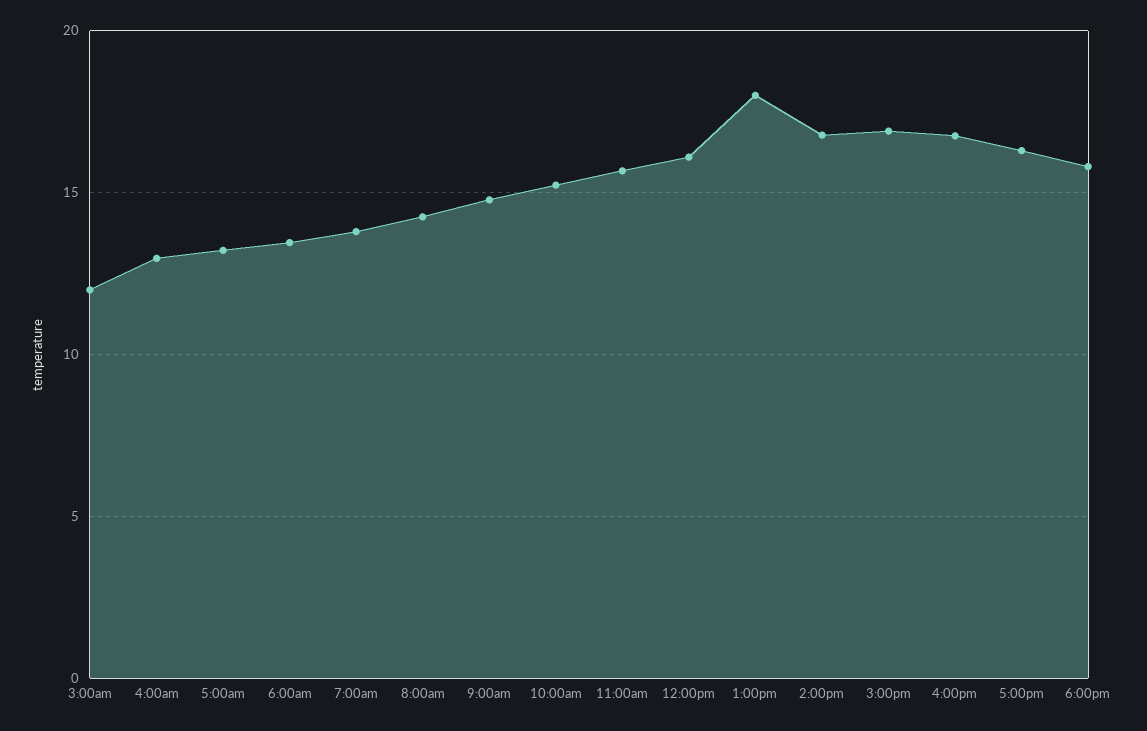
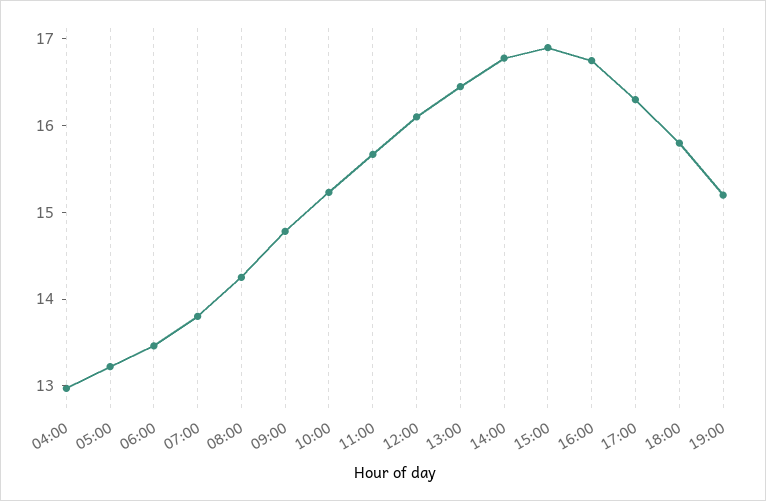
3:00am: 12 -> none
1:00pm: 18 -> 16.4
19:00: none -> 15.2

